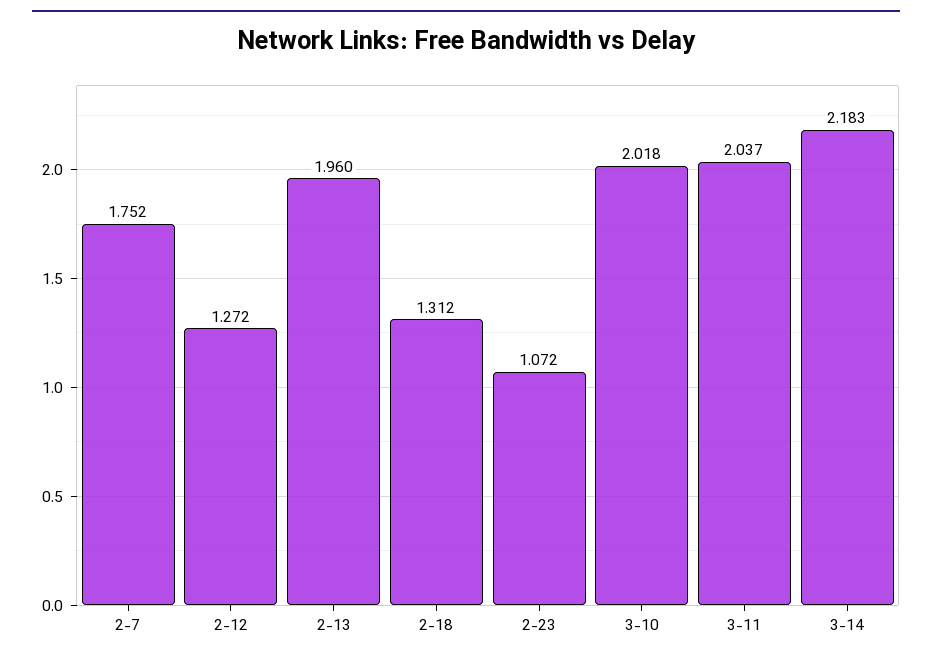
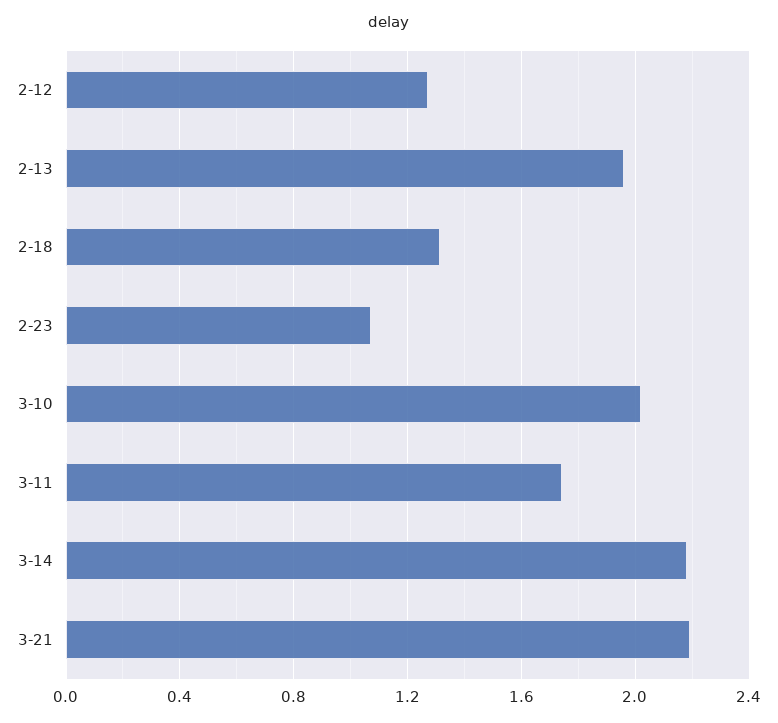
2-7: 1.752 -> none
3-11: 2.037 -> 1.75
3-21: none -> 2.2

